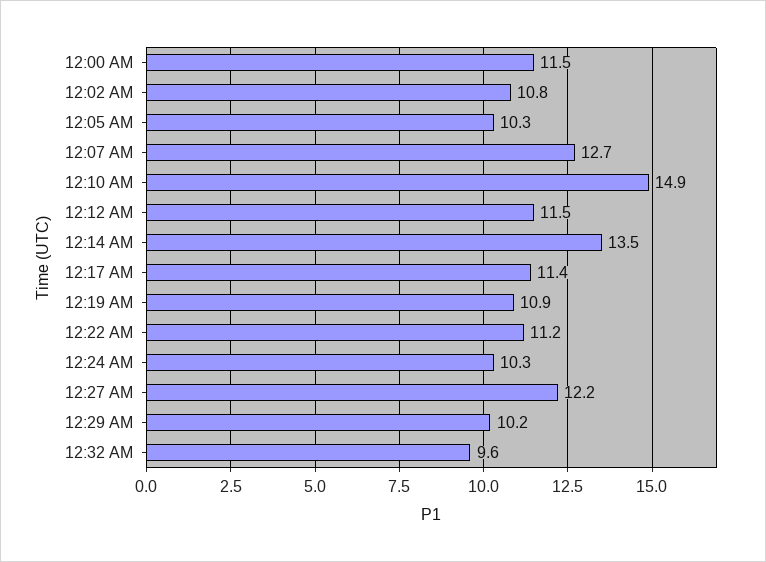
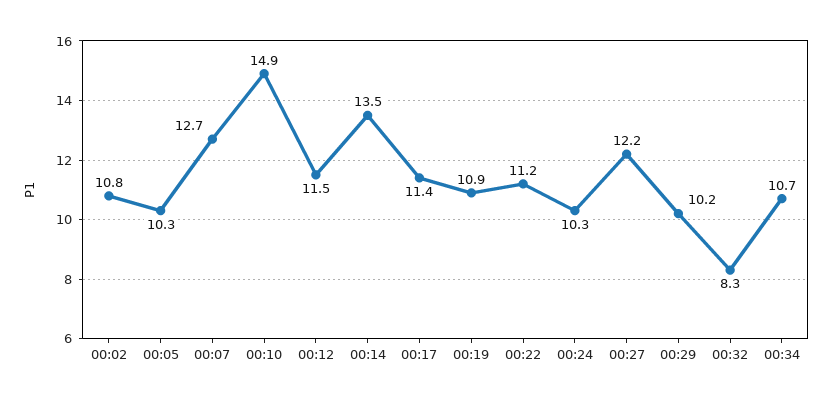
12:00 AM: 11.5 -> none
12:32 AM: 9.6 -> 8.3
00:34: none -> 10.7

